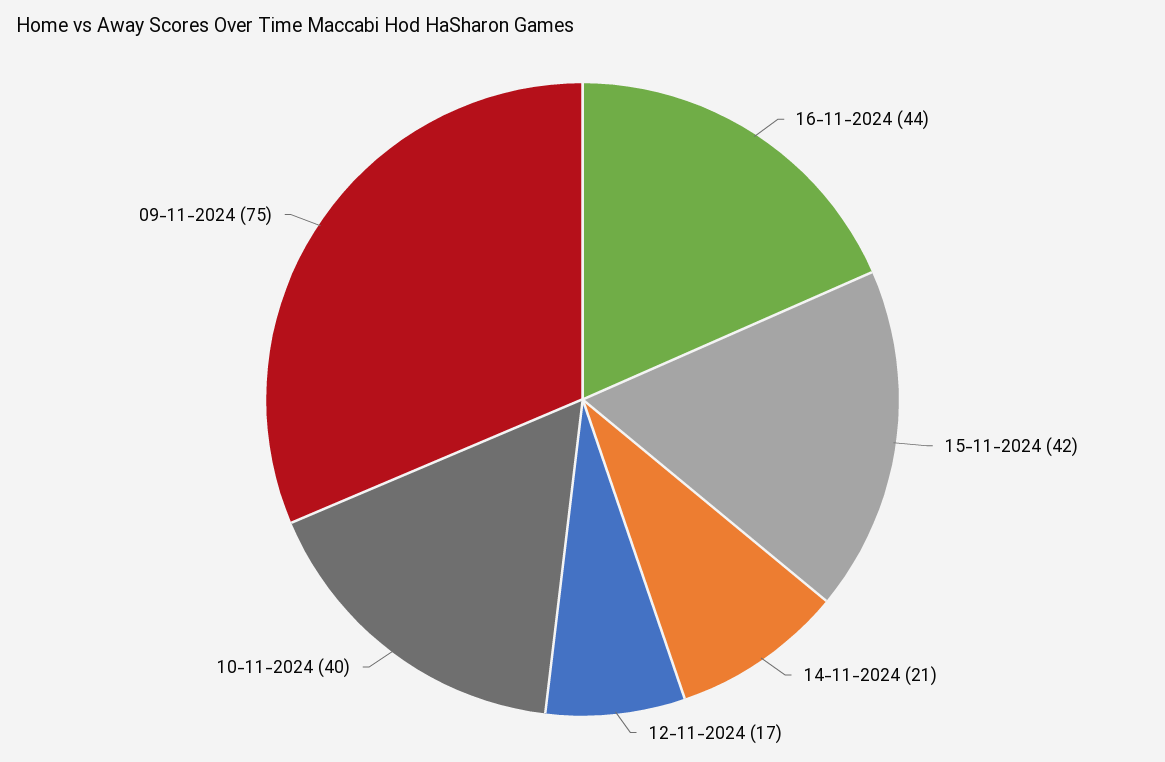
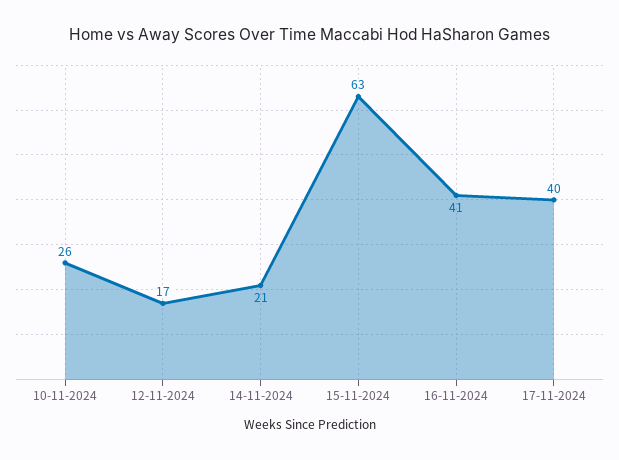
16-11-2024: 44 -> 41
15-11-2024: 42 -> 63
10-11-2024: 40 -> 26
09-11-2024: 75 -> none
17-11-2024: none -> 40

